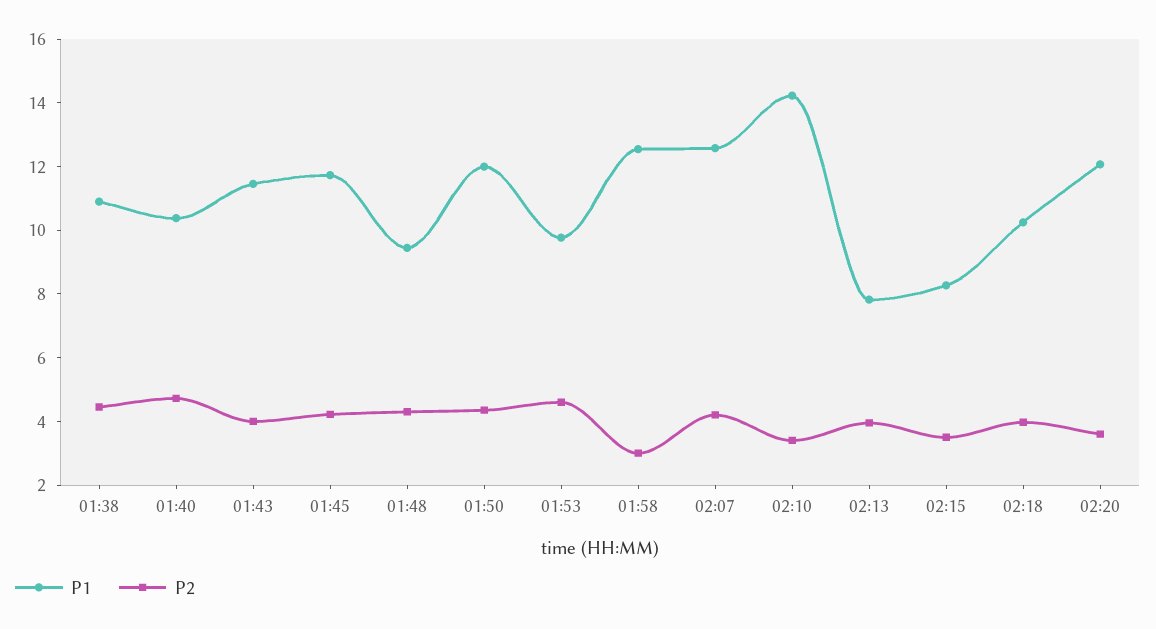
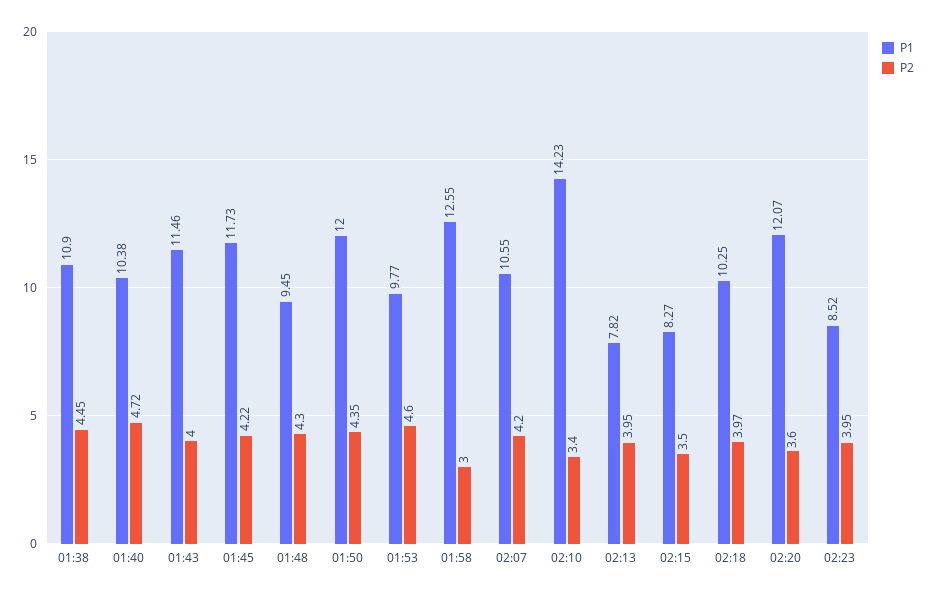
P1, 02:07: 12.5 -> 10.55
P1, 02:23: none -> 8.52
P2, 02:23: none -> 3.95

